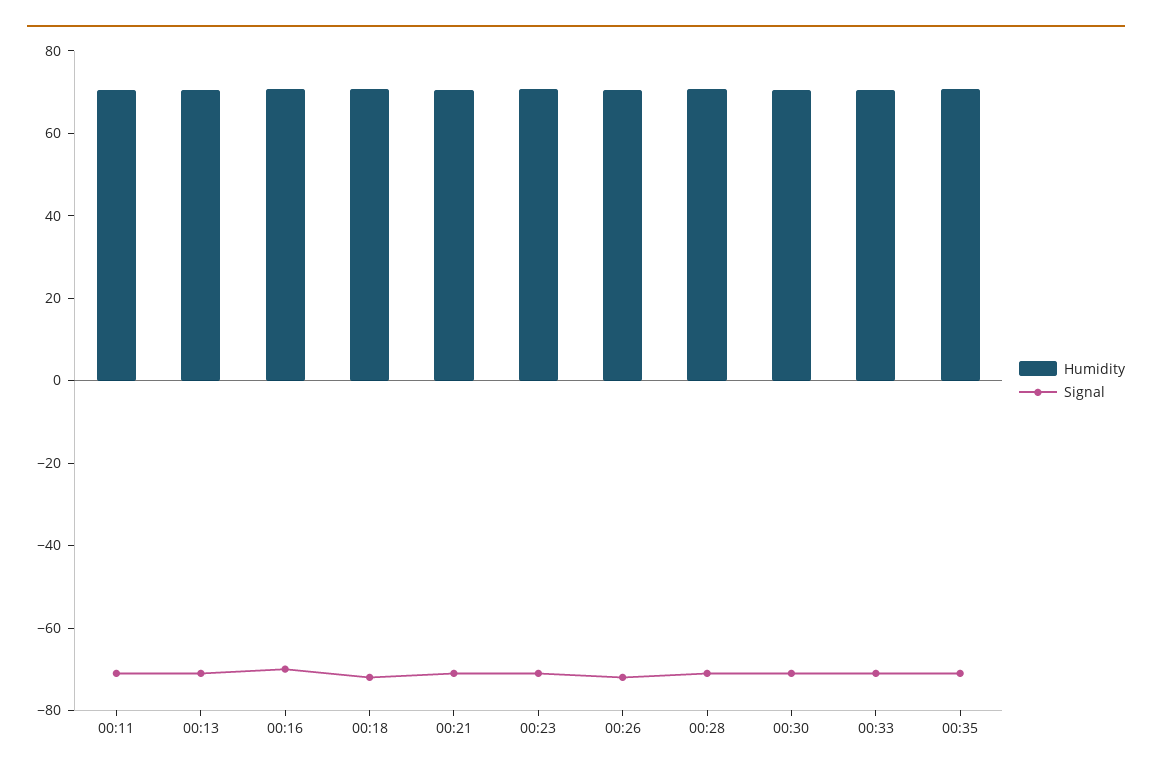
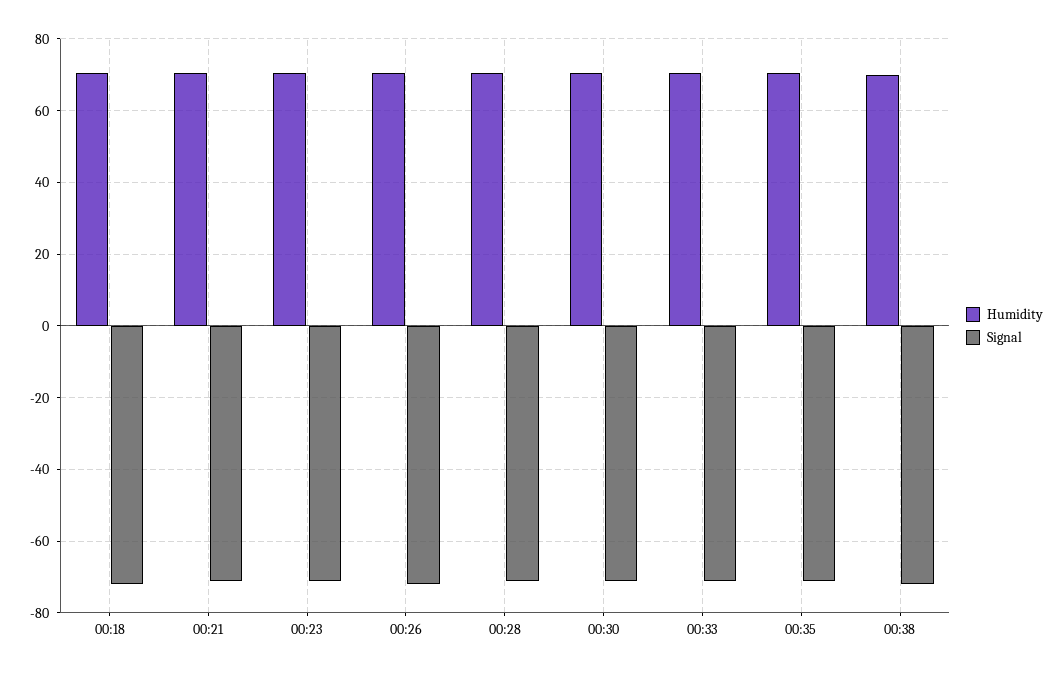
Humidity, 00:11: 70 -> none
Signal, 00:11: -70 -> none
Humidity, 00:13: 70 -> none
Signal, 00:13: -70 -> none
Humidity, 00:16: 70 -> none
Signal, 00:16: -70 -> none
Humidity, 00:38: none -> 70
Signal, 00:38: none -> -72

